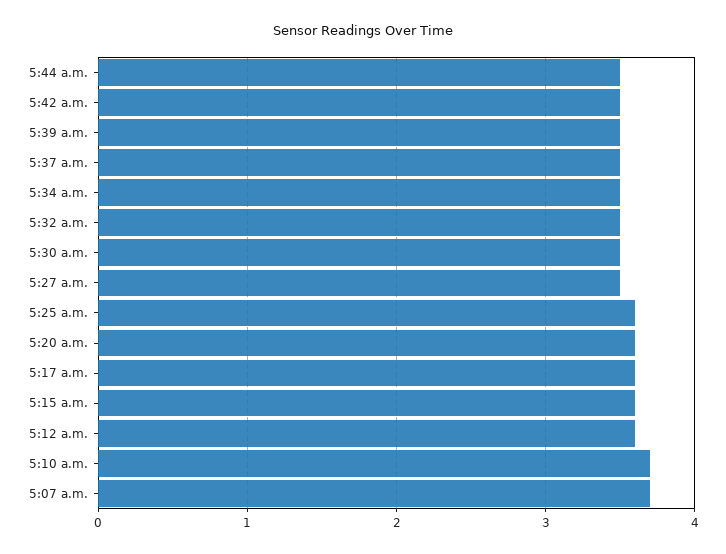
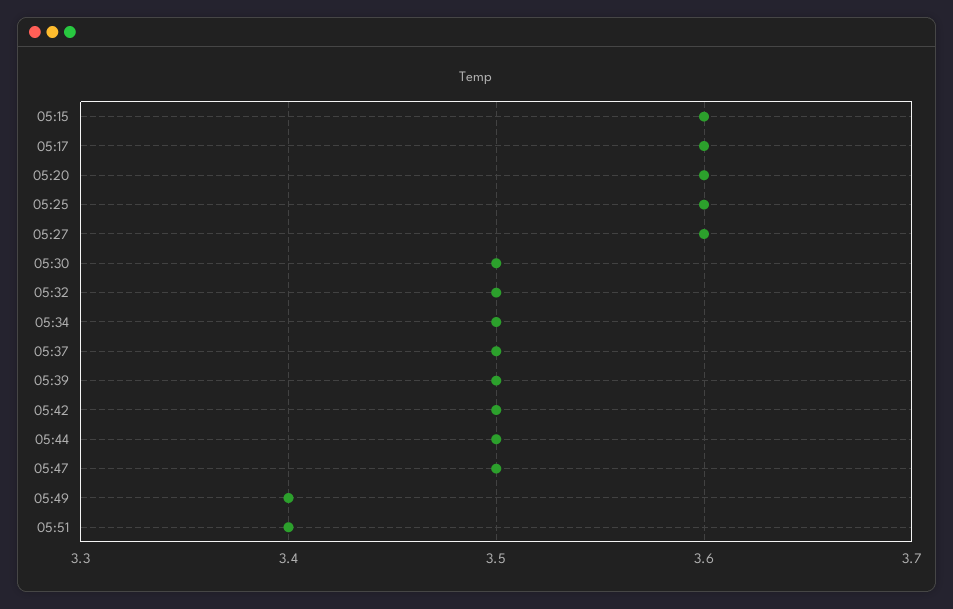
5:27 a.m.: 3.5 -> 3.6
5:12 a.m.: 3.6 -> none
5:10 a.m.: 3.7 -> none
5:07 a.m.: 3.7 -> none
05:47: none -> 3.5
05:49: none -> 3.4
05:51: none -> 3.4

